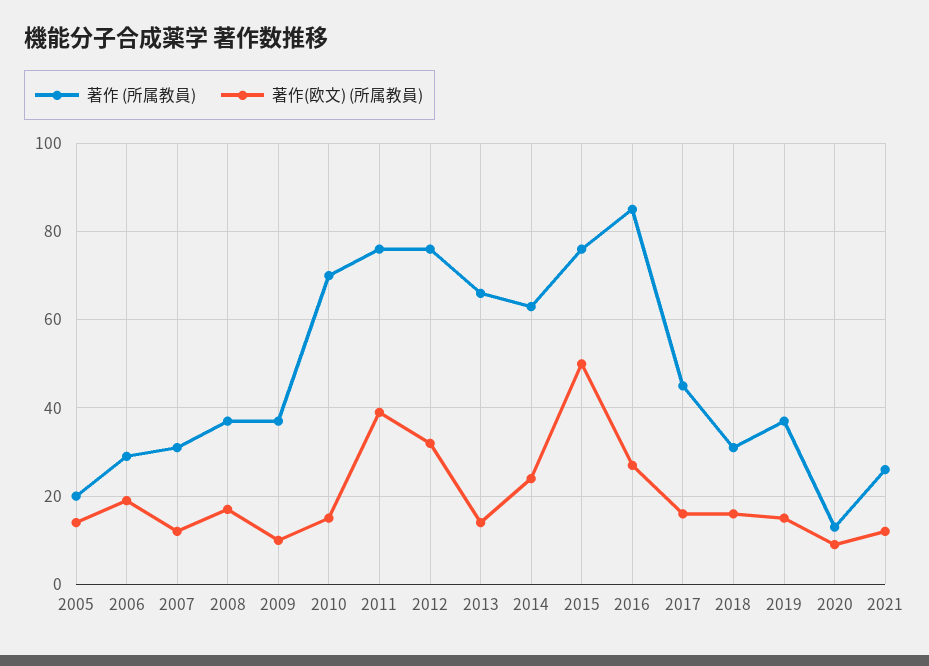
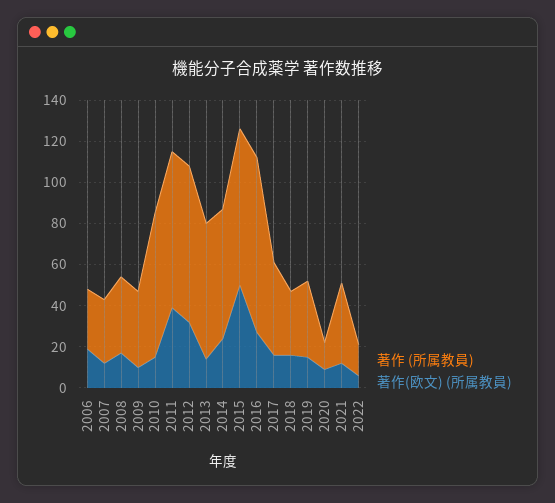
著作 (所属教員), 2005: 20 -> none
著作(欧文) (所属教員), 2005: 15 -> none
著作 (所属教員), 2021: 25 -> 40
著作 (所属教員), 2022: none -> 15
著作(欧文) (所属教員), 2022: none -> 5

